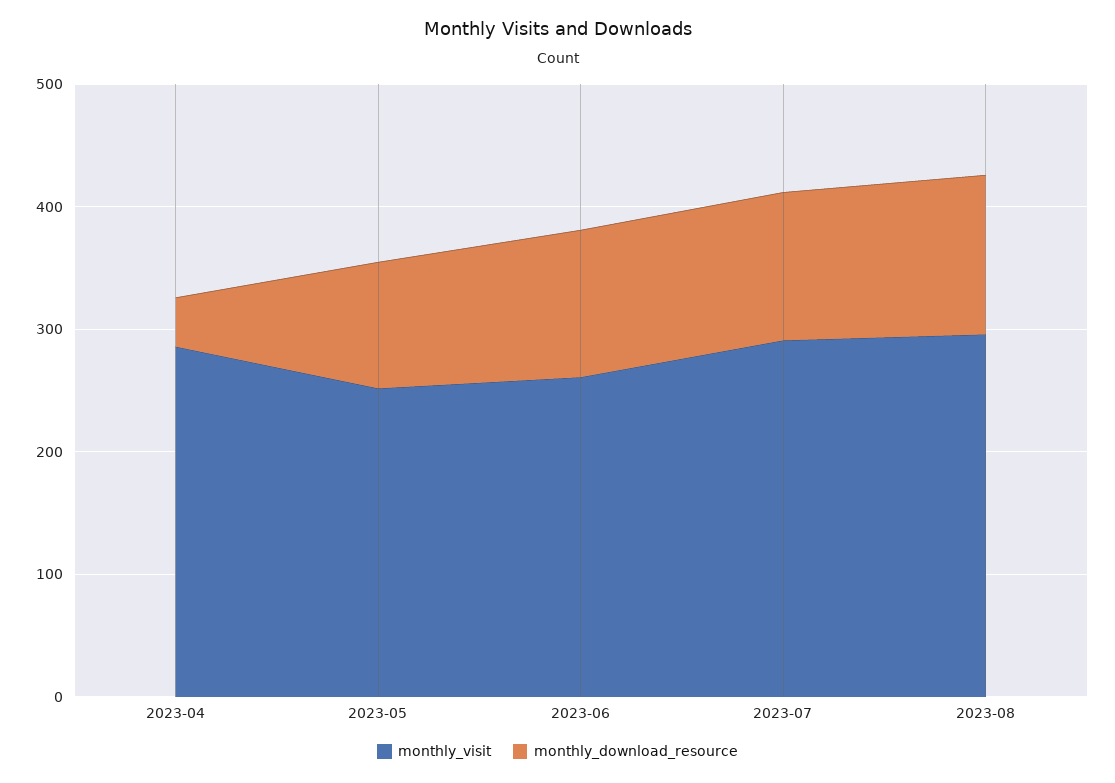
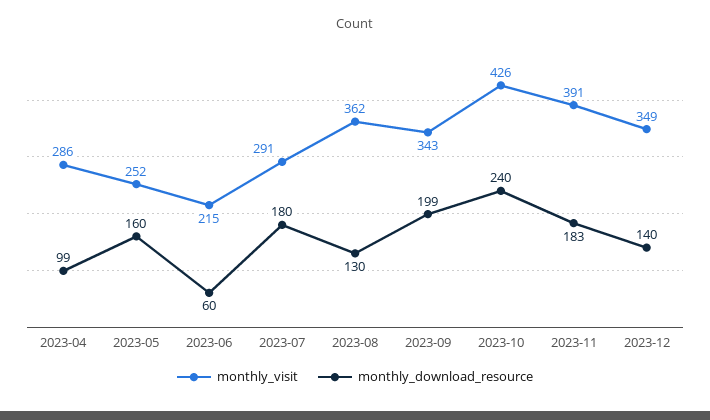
monthly_download_resource, 2023-04: 40 -> 99
monthly_download_resource, 2023-05: 100 -> 160
monthly_visit, 2023-06: 260 -> 215
monthly_download_resource, 2023-06: 120 -> 60
monthly_download_resource, 2023-07: 120 -> 180
monthly_visit, 2023-08: 300 -> 362
monthly_visit, 2023-09: none -> 343
monthly_download_resource, 2023-09: none -> 199
monthly_visit, 2023-10: none -> 426
monthly_download_resource, 2023-10: none -> 240
monthly_visit, 2023-11: none -> 391
monthly_download_resource, 2023-11: none -> 183
monthly_visit, 2023-12: none -> 349
monthly_download_resource, 2023-12: none -> 140

